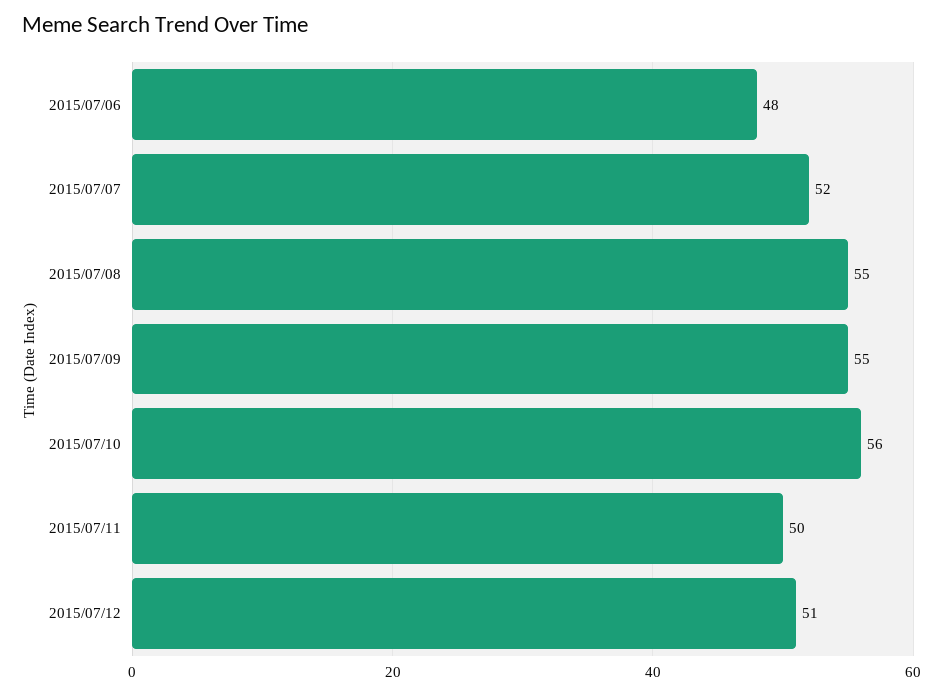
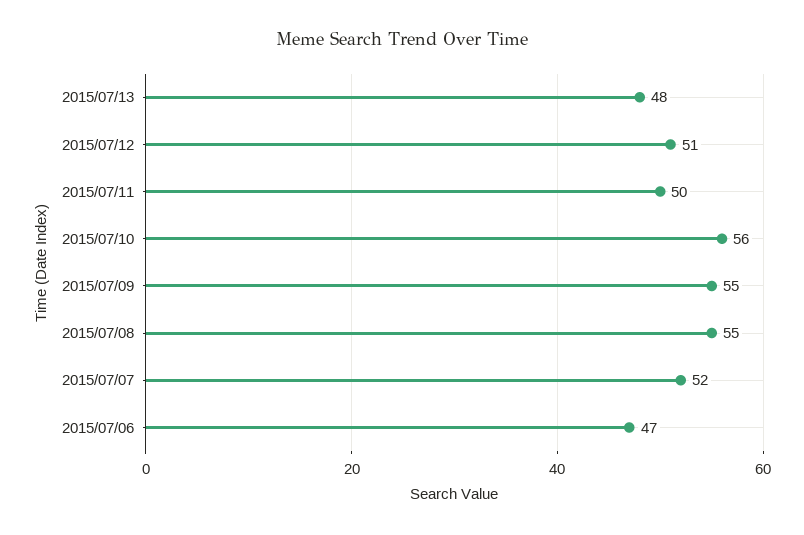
2015/07/06: 48 -> 47
2015/07/13: none -> 48

